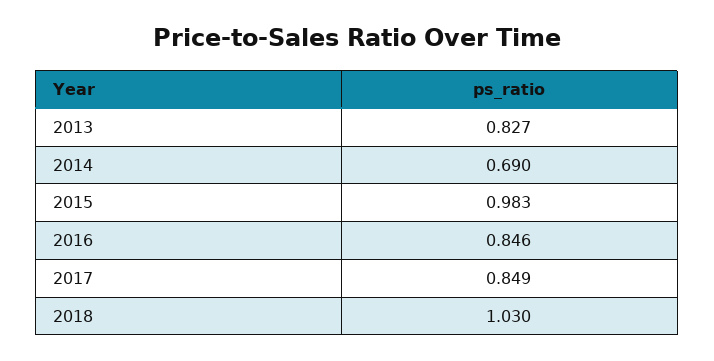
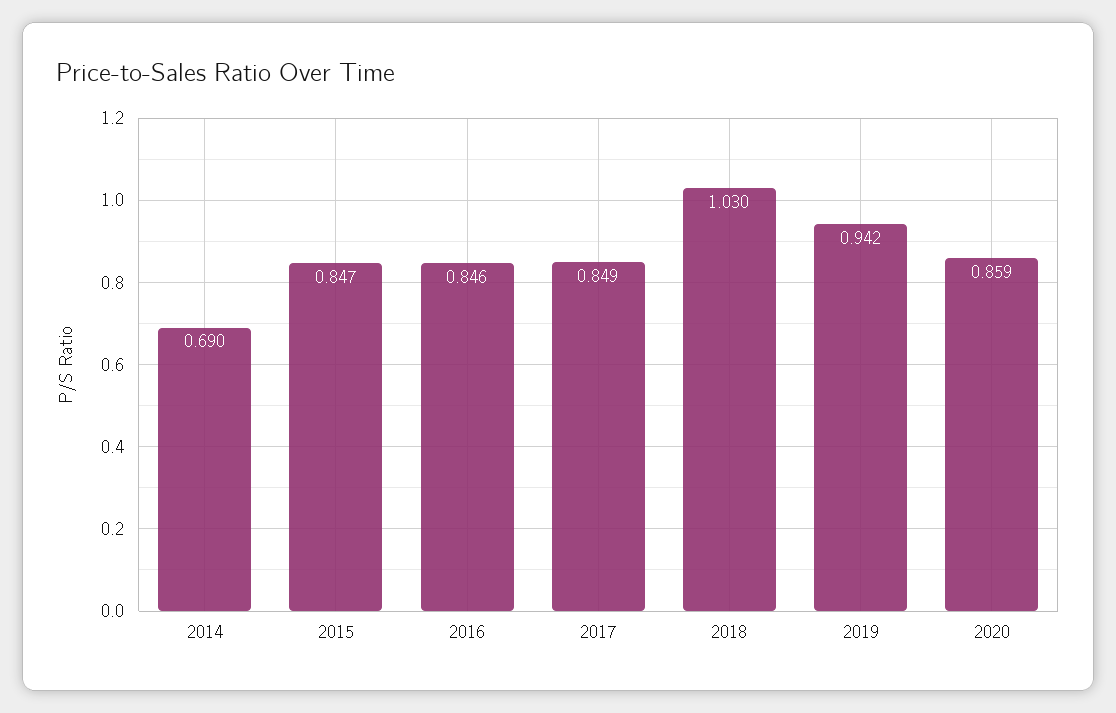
2013: 0.827 -> none
2015: 0.983 -> 0.847
2019: none -> 0.942
2020: none -> 0.859

